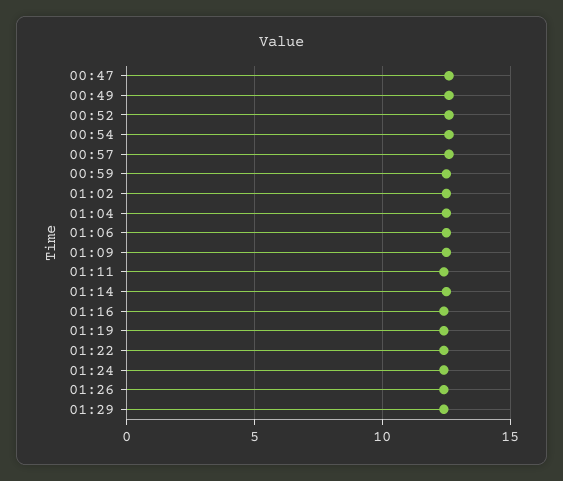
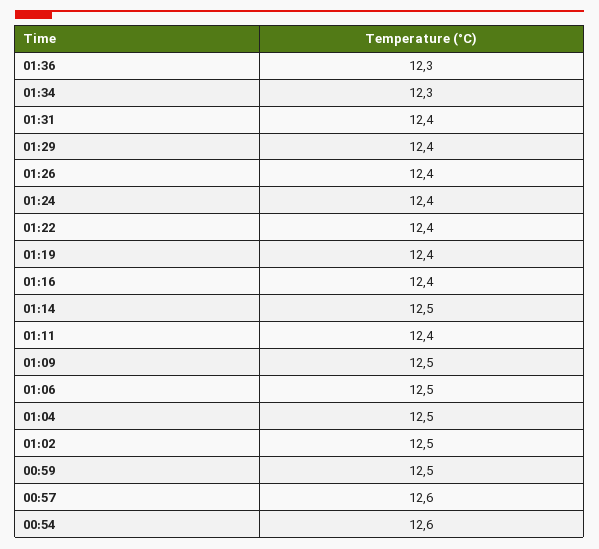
00:47: 12.5 -> none
00:49: 12.5 -> none
00:52: 12.5 -> none
01:36: none -> 12.3
01:34: none -> 12.3
01:31: none -> 12.4

